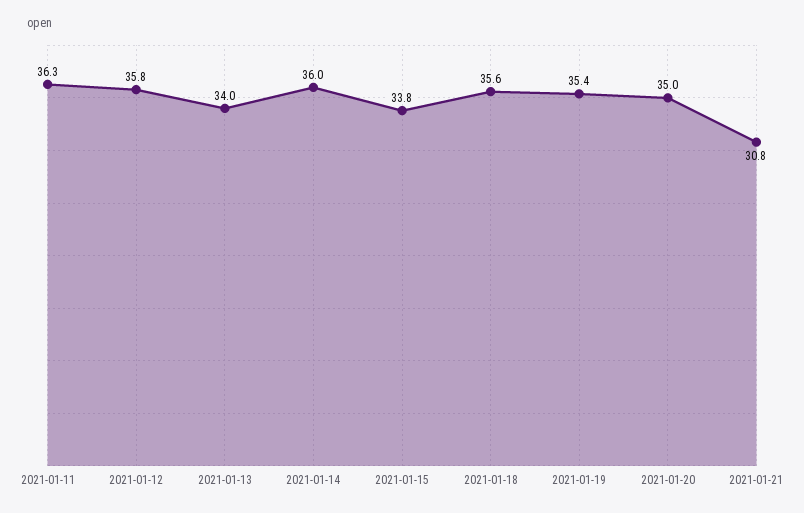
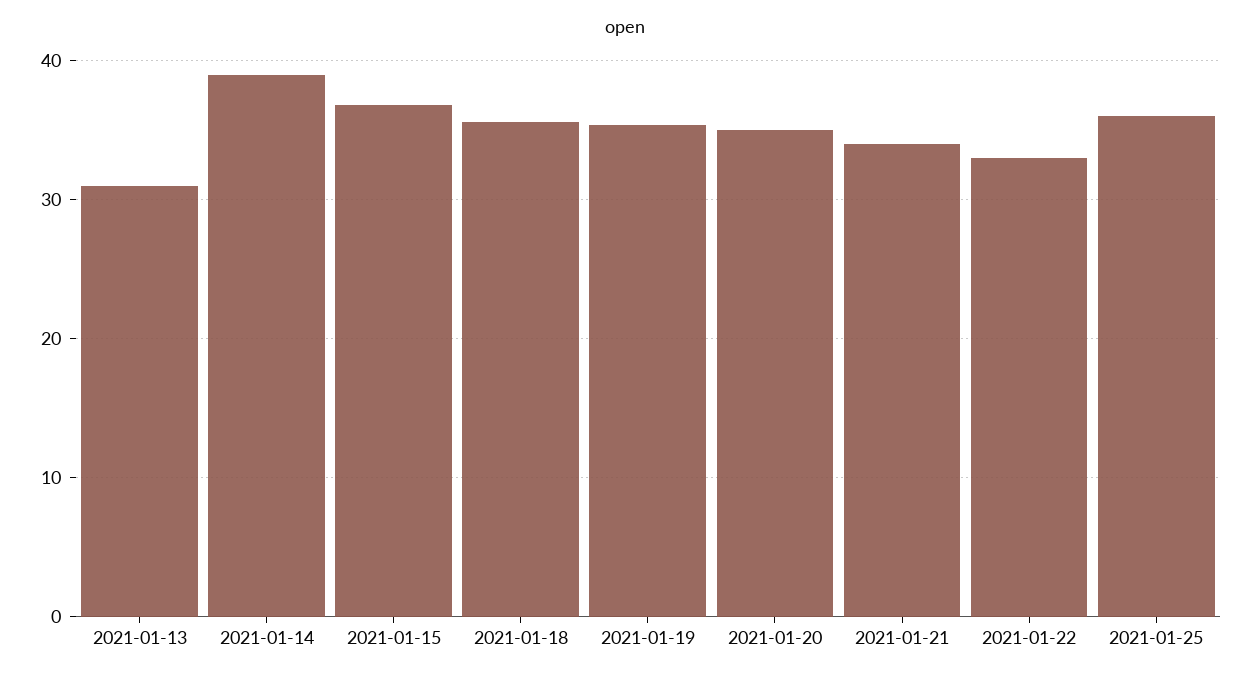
2021-01-11: 36.3 -> none
2021-01-12: 35.8 -> none
2021-01-13: 34 -> 31
2021-01-14: 36 -> 39
2021-01-15: 33.8 -> 37
2021-01-21: 30.8 -> 34
2021-01-22: none -> 33
2021-01-25: none -> 36

